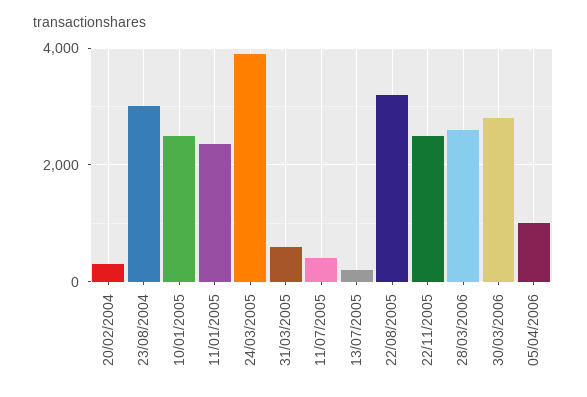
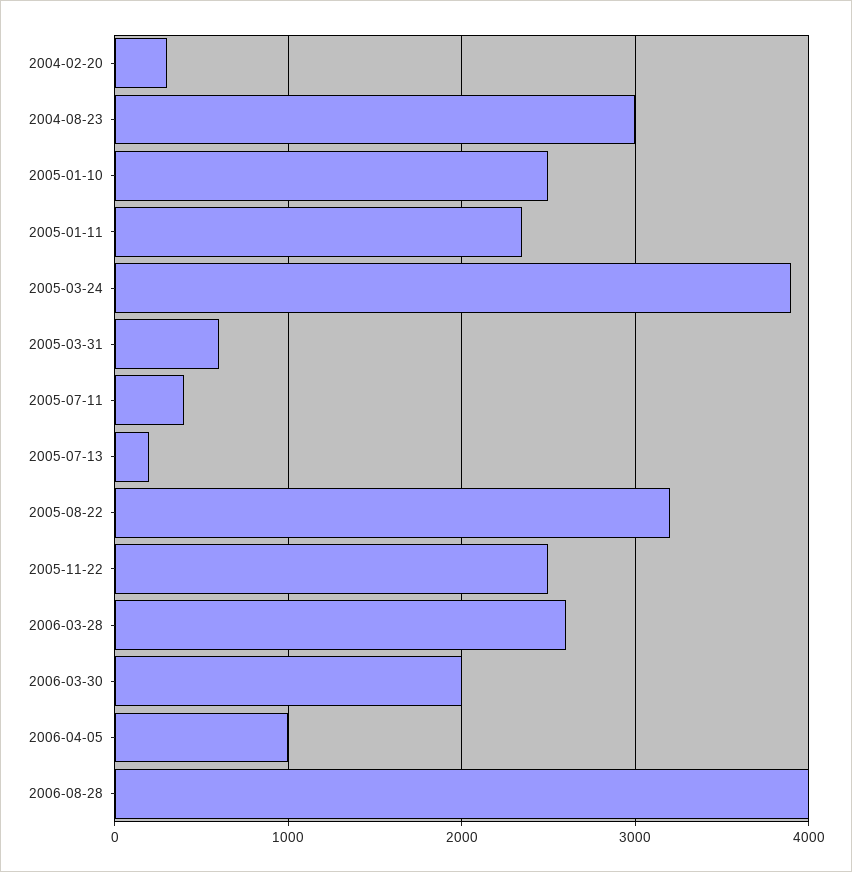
30/03/2006: 2800 -> 2000
2006-08-28: none -> 4000

